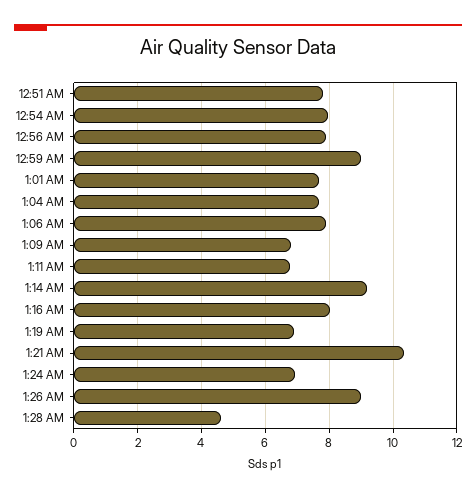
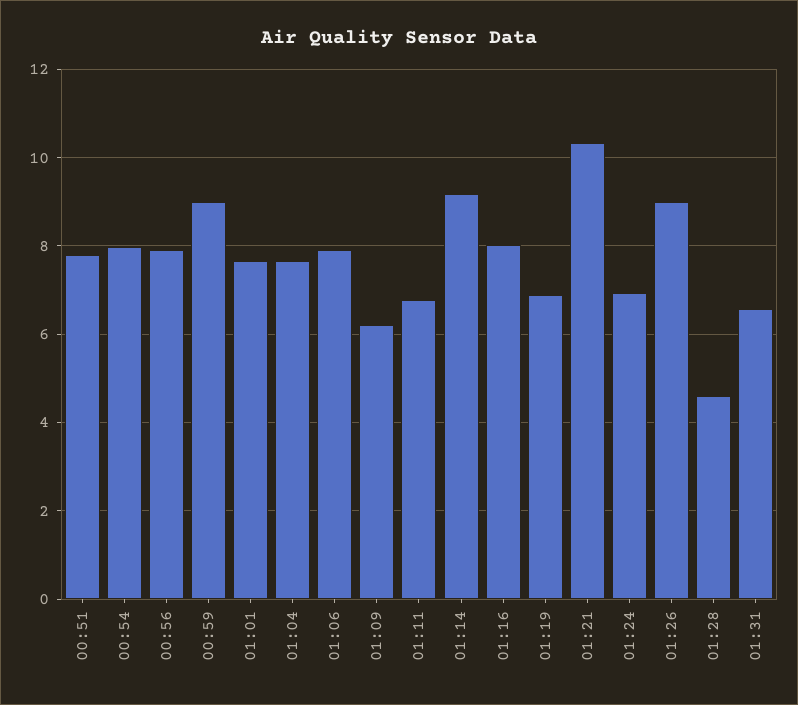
1:09 AM: 6.8 -> 6.2
01:31: none -> 6.6

